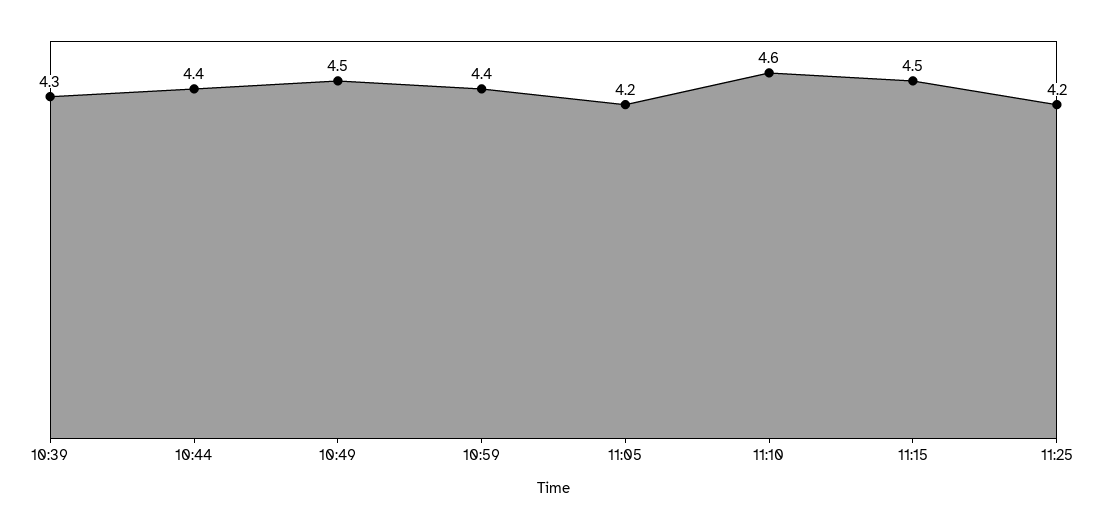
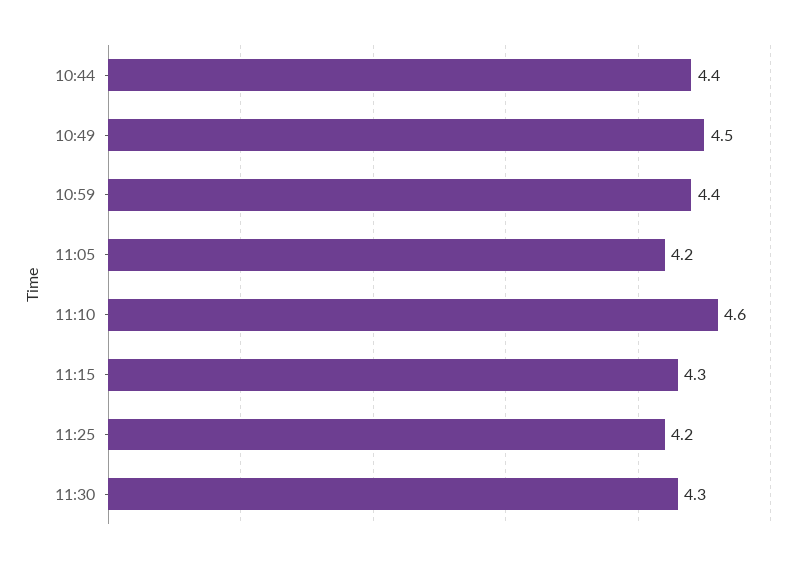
10:39: 4.3 -> none
11:15: 4.5 -> 4.3
11:30: none -> 4.3

